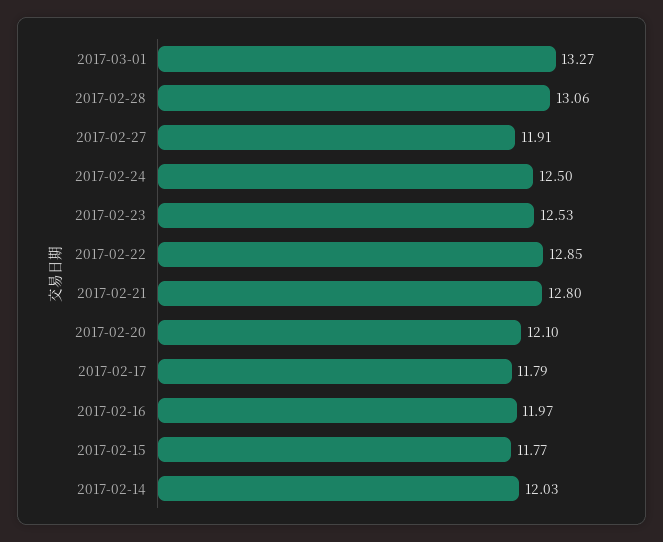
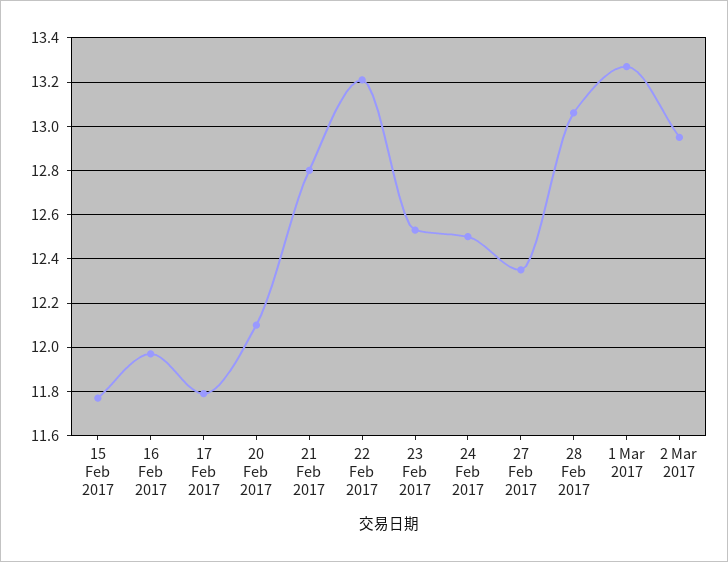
2017-02-27: 11.91 -> 12.35
2017-02-22: 12.85 -> 13.2
2017-02-14: 12.03 -> none
2 Mar 2017: none -> 12.95

